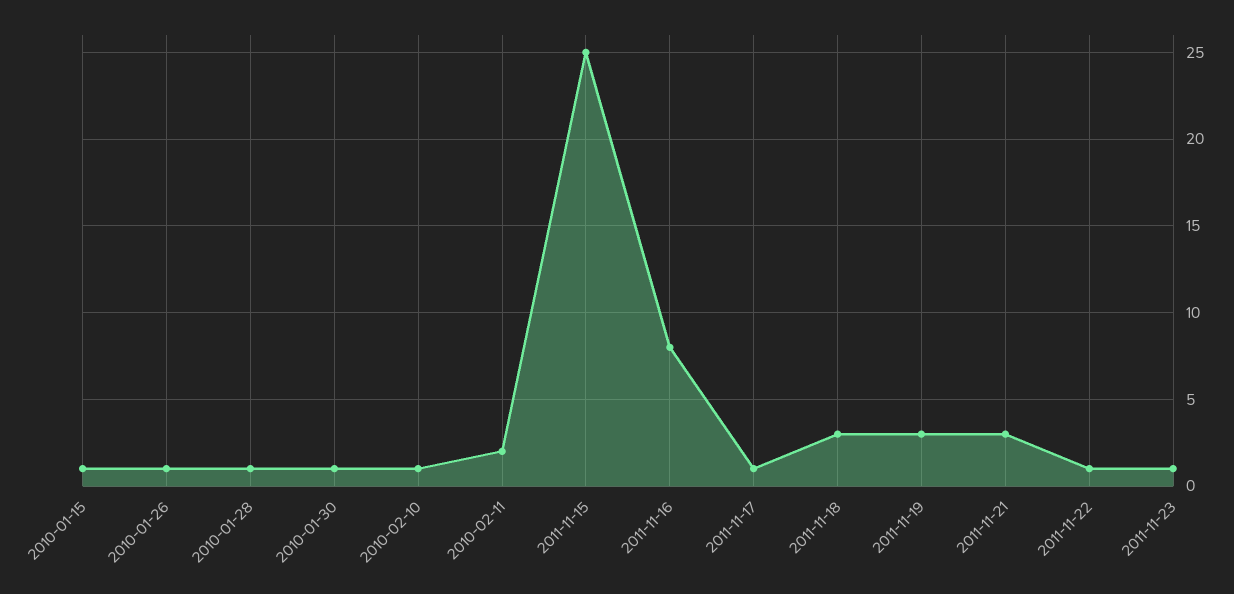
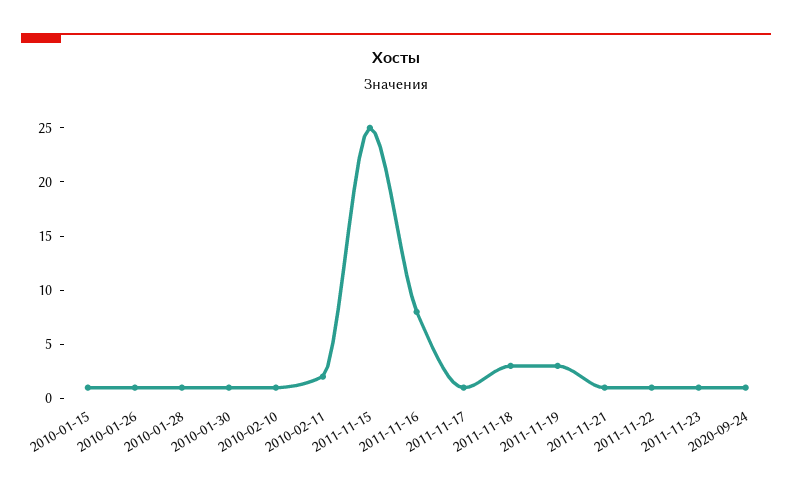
2011-11-21: 3 -> 1
2020-09-24: none -> 1

